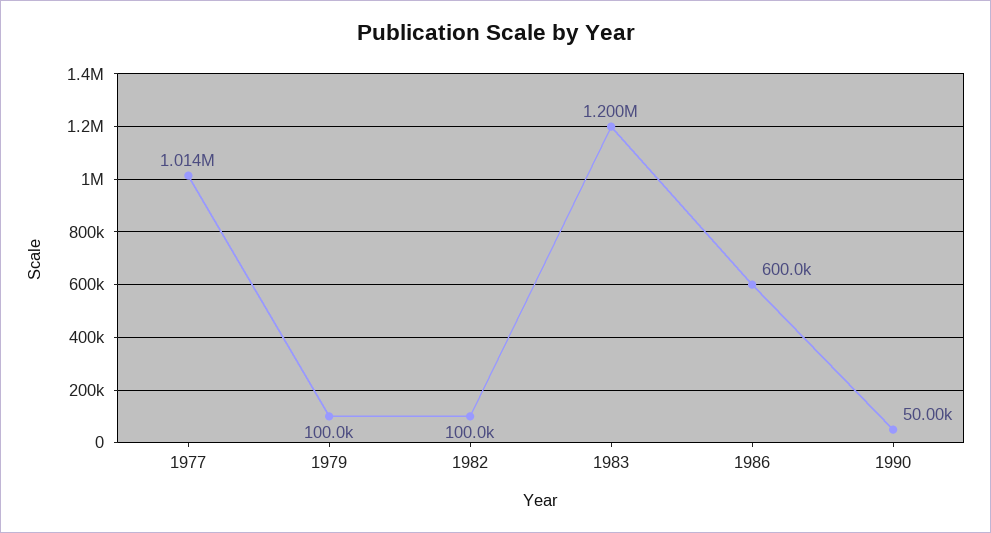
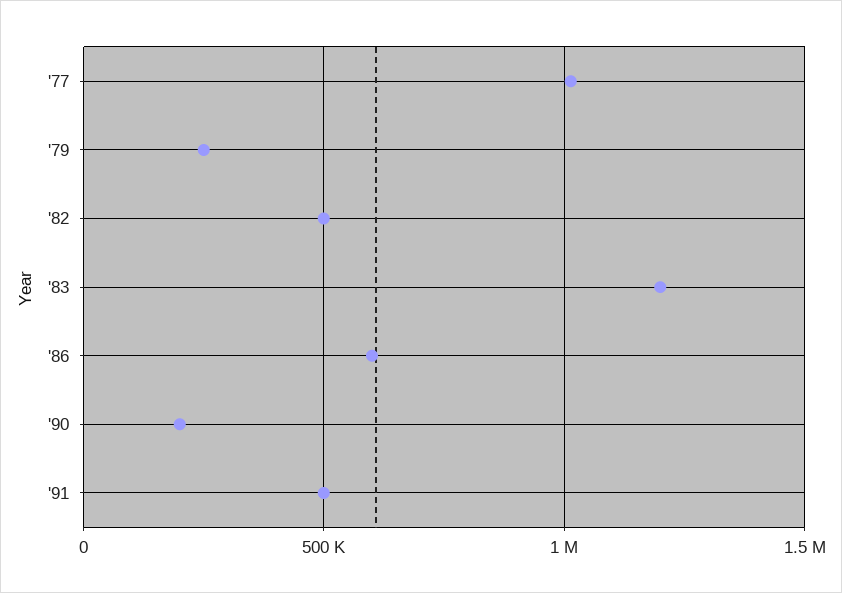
1979: 100000 -> 250000
1982: 100000 -> 500000
1990: 50000 -> 200000
'91: none -> 500000

